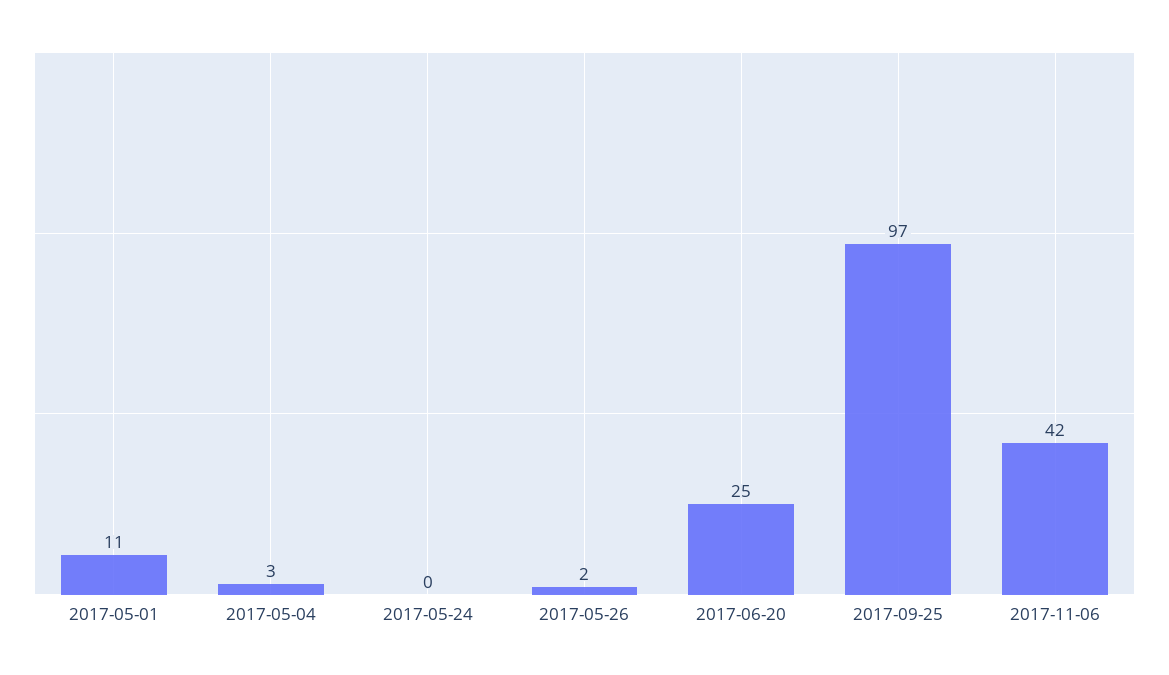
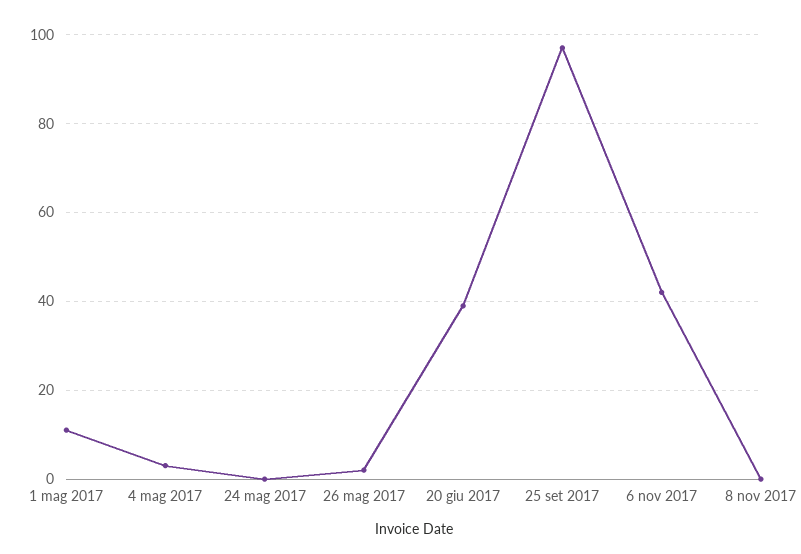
2017-06-20: 25 -> 40
8 nov 2017: none -> 0

